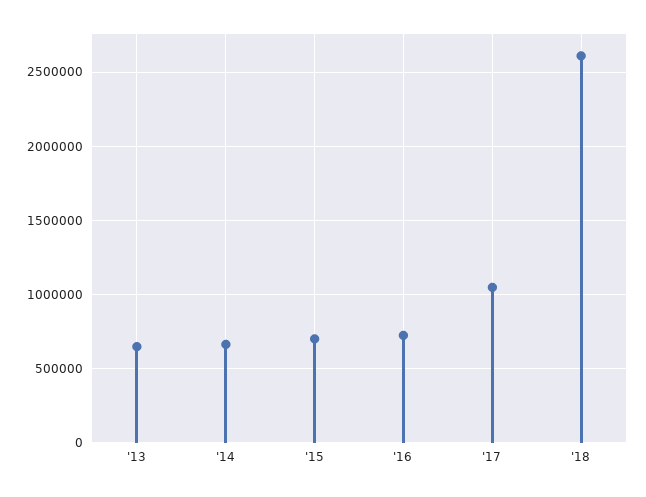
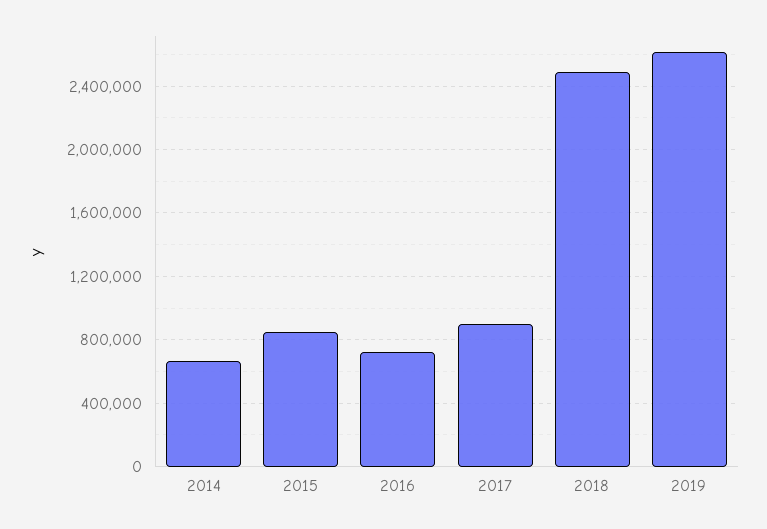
'13: 650000 -> none
'15: 700000 -> 850000
'17: 1050000 -> 900000
'18: 2600000 -> 2500000
2019: none -> 2600000

